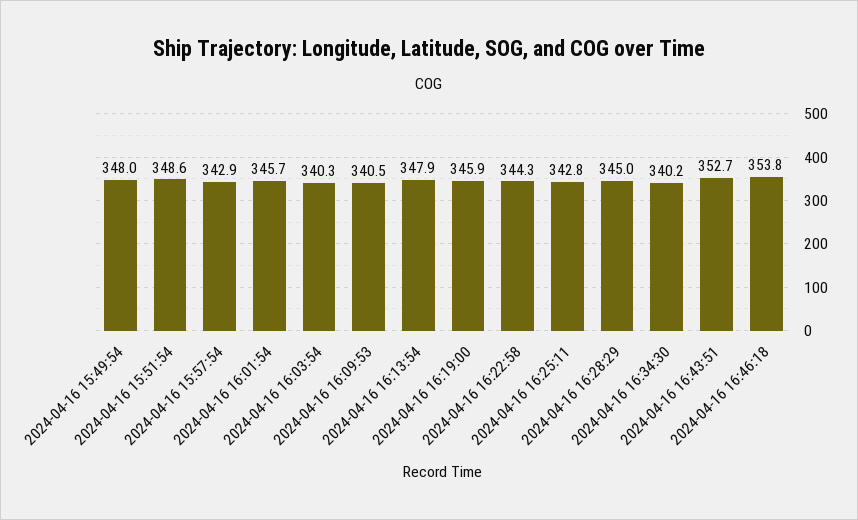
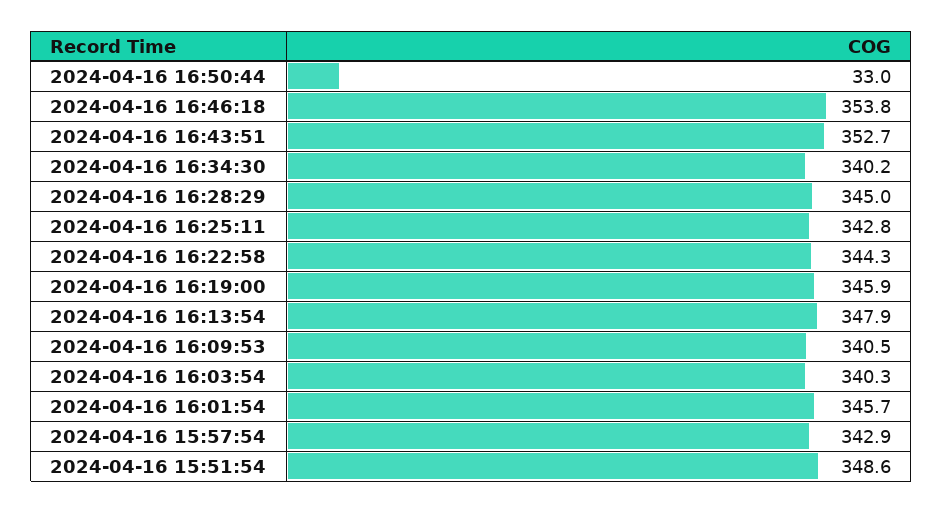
2024-04-16 15:49:54: 348 -> none
2024-04-16 16:50:44: none -> 33

